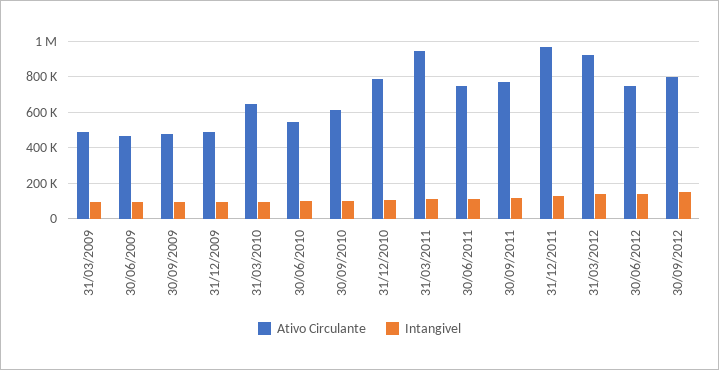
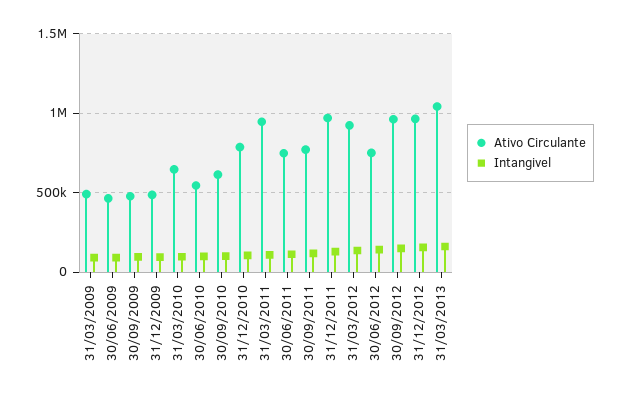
Ativo Circulante, 30/09/2012: 800000 -> 950000
Ativo Circulante, 31/12/2012: none -> 950000
Intangivel, 31/12/2012: none -> 150000
Ativo Circulante, 31/03/2013: none -> 1050000
Intangivel, 31/03/2013: none -> 150000

